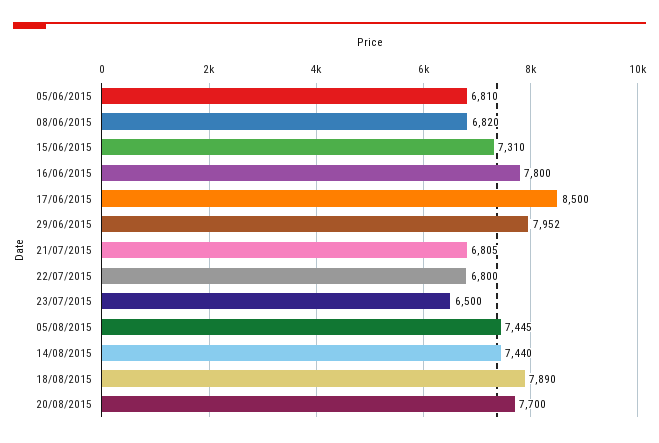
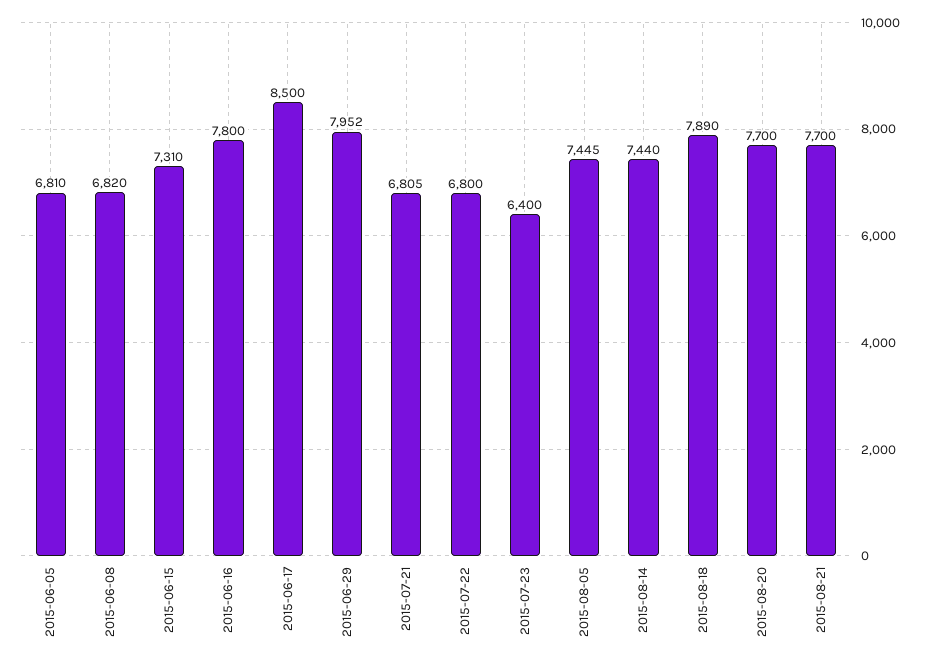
23/07/2015: 6500 -> 6400
2015-08-21: none -> 7700

